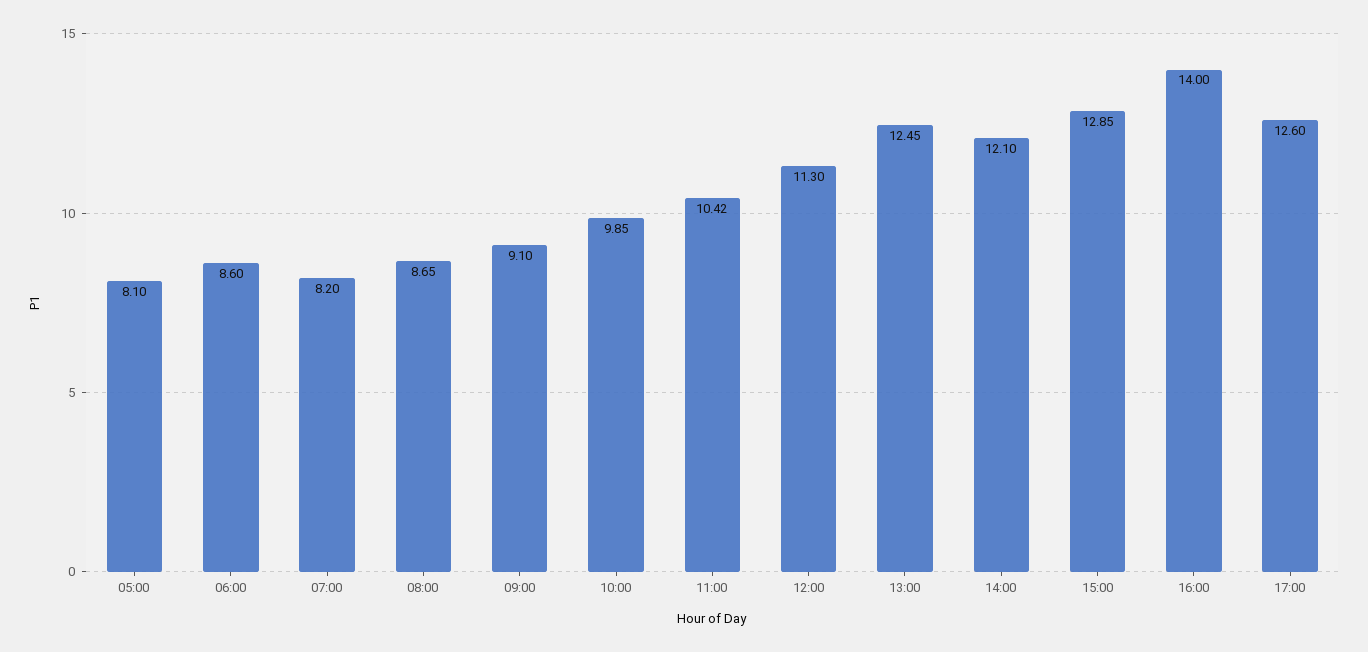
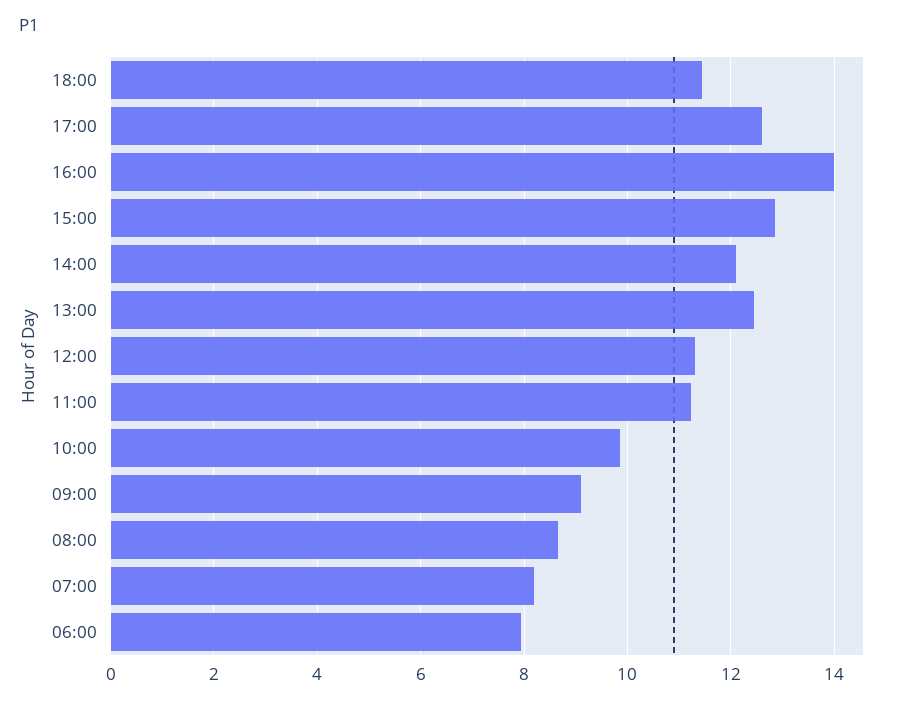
05:00: 8.1 -> none
06:00: 8.6 -> 8
11:00: 10.42 -> 11.2
18:00: none -> 11.4

